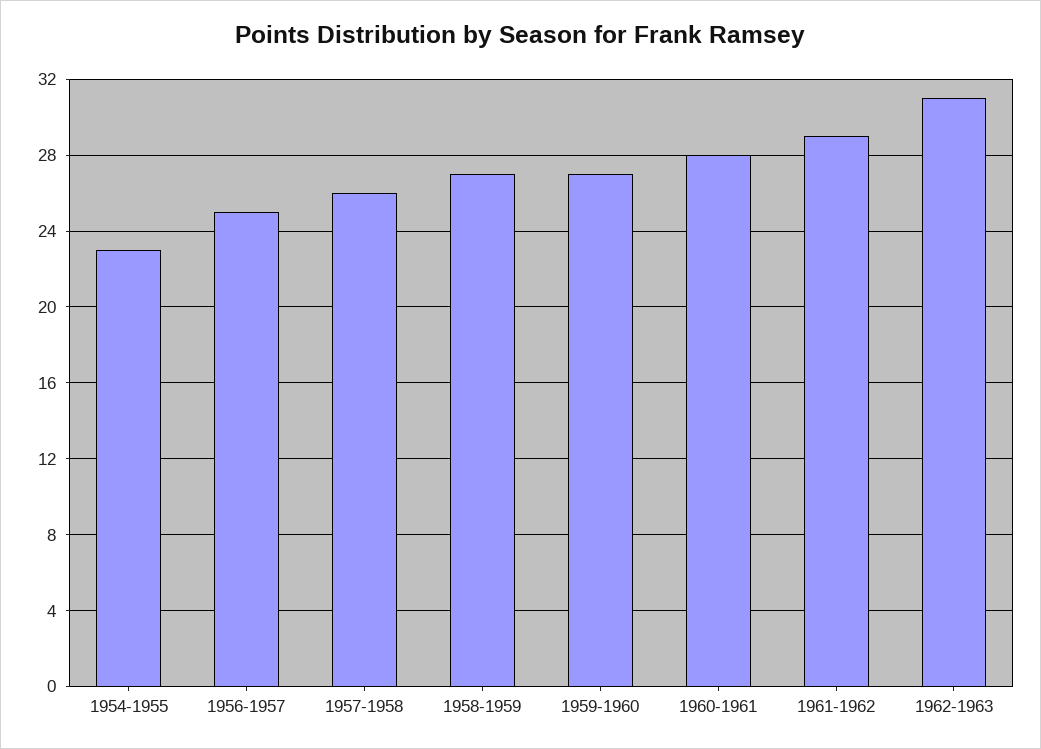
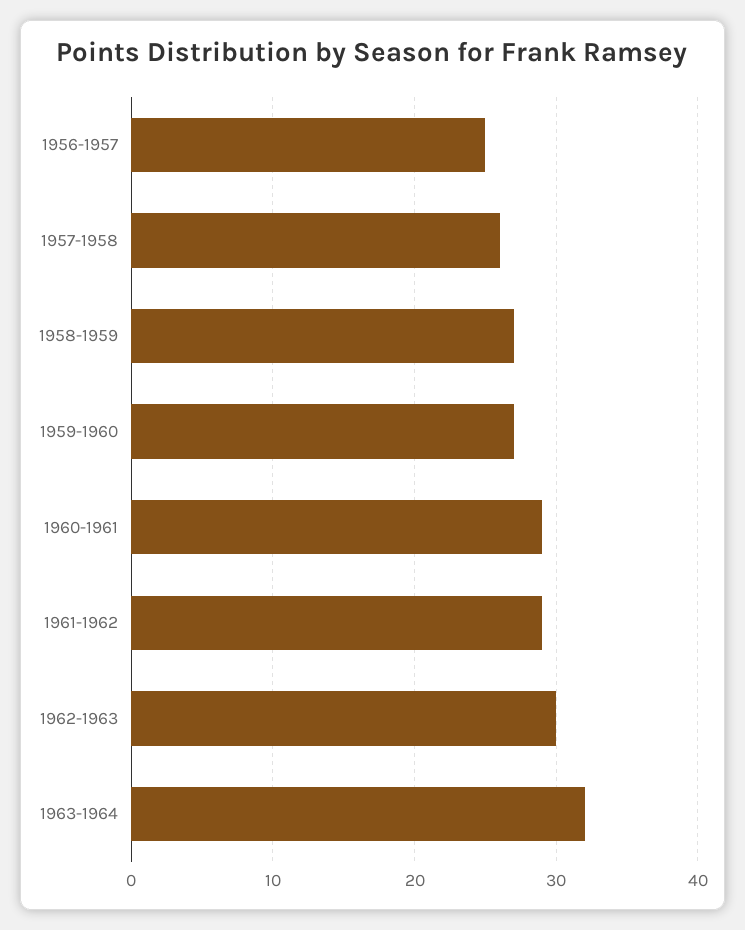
1954-1955: 23 -> none
1960-1961: 28 -> 29
1962-1963: 31 -> 30
1963-1964: none -> 32

